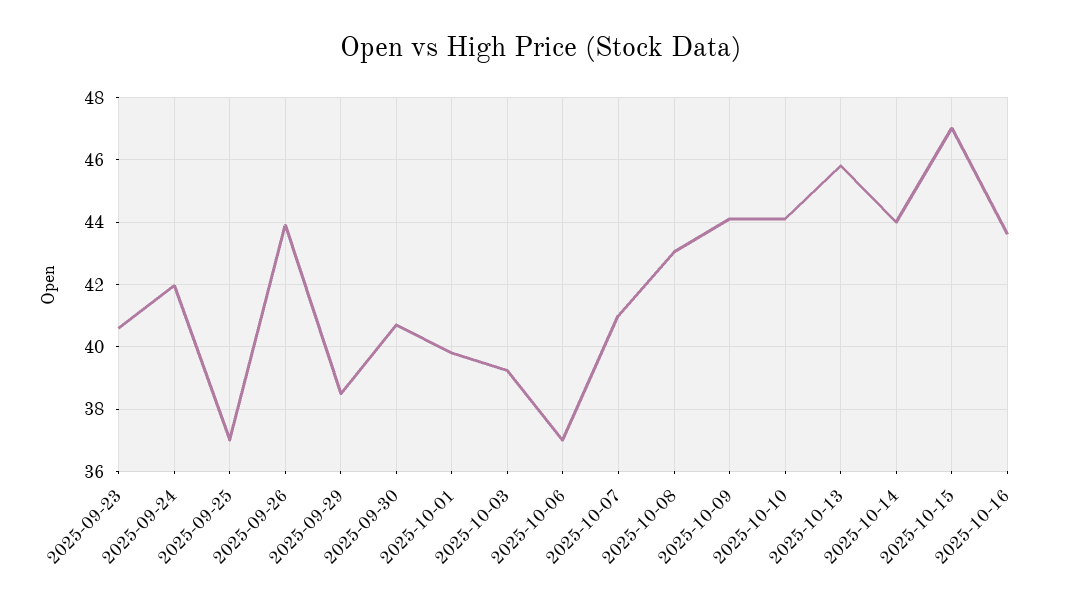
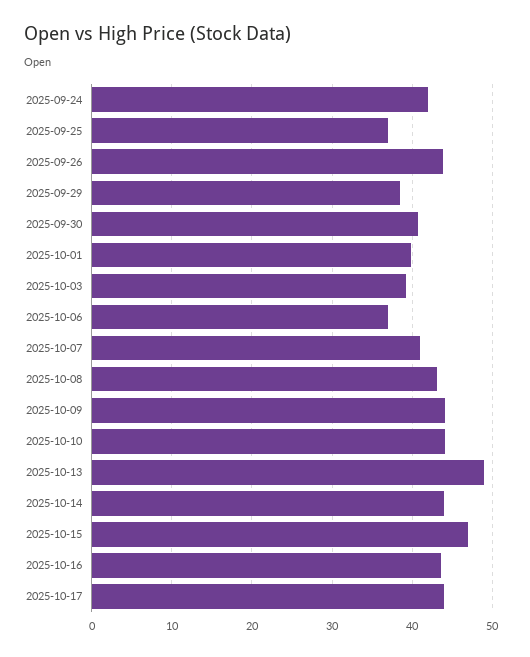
2025-09-23: 40.6 -> none
2025-10-13: 45.8 -> 49
2025-10-17: none -> 44

